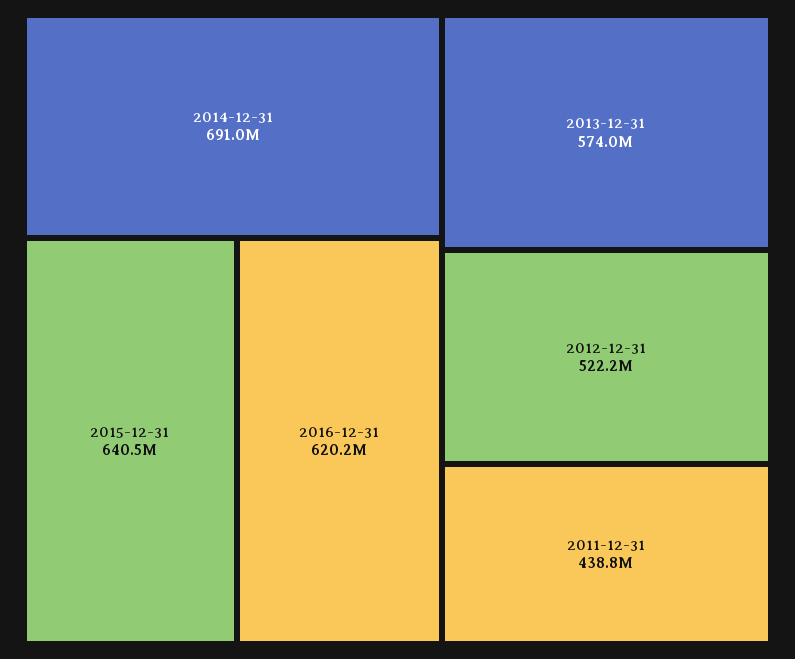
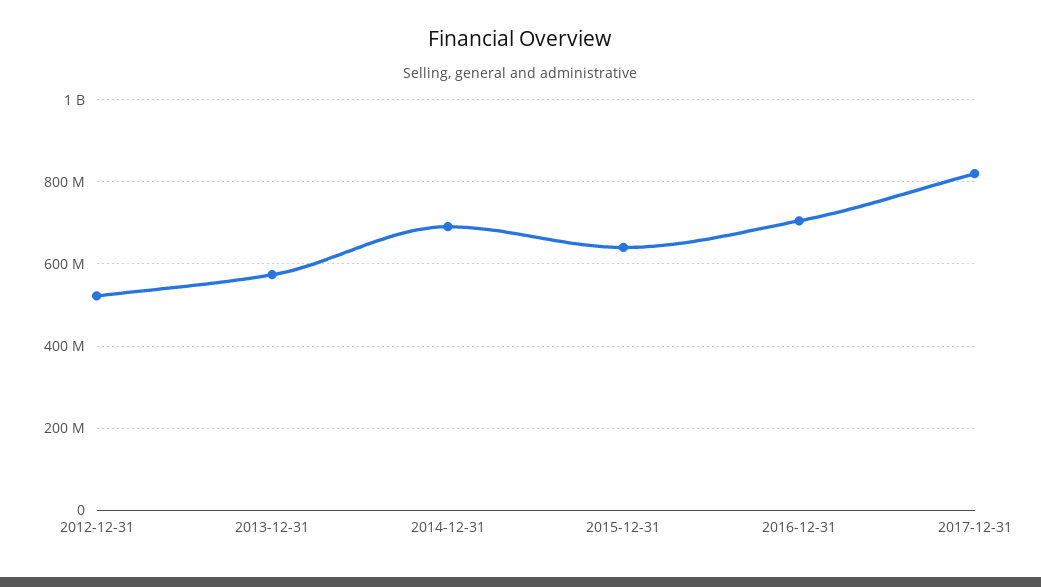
2016-12-31: 620200000 -> 700000000
2011-12-31: 438800000 -> none
2017-12-31: none -> 820000000

